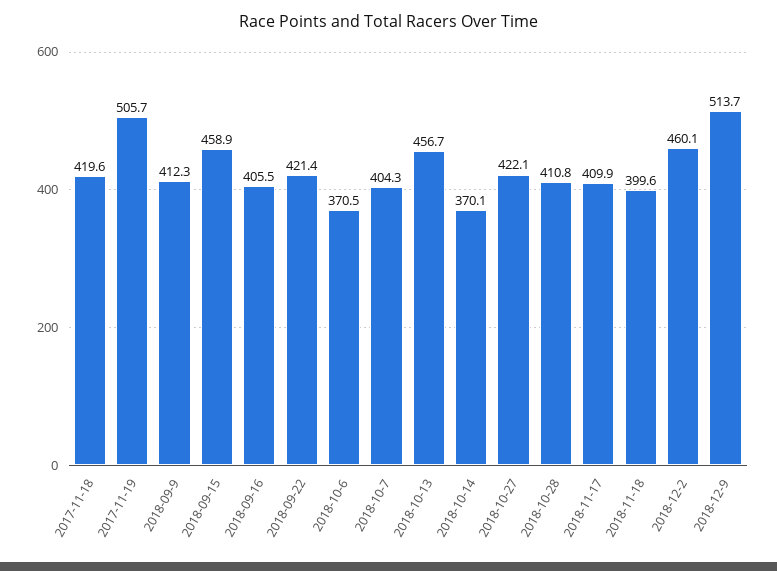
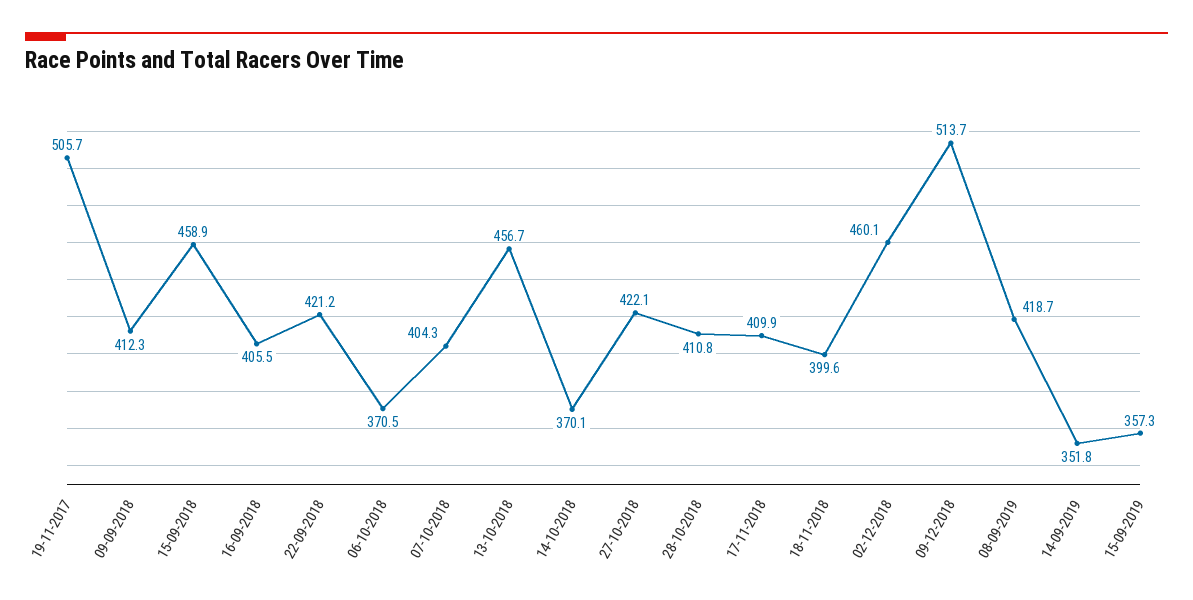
2017-11-18: 419.6 -> none
2018-09-22: 421.4 -> 421.2
08-09-2019: none -> 418.7
14-09-2019: none -> 351.8
15-09-2019: none -> 357.3

